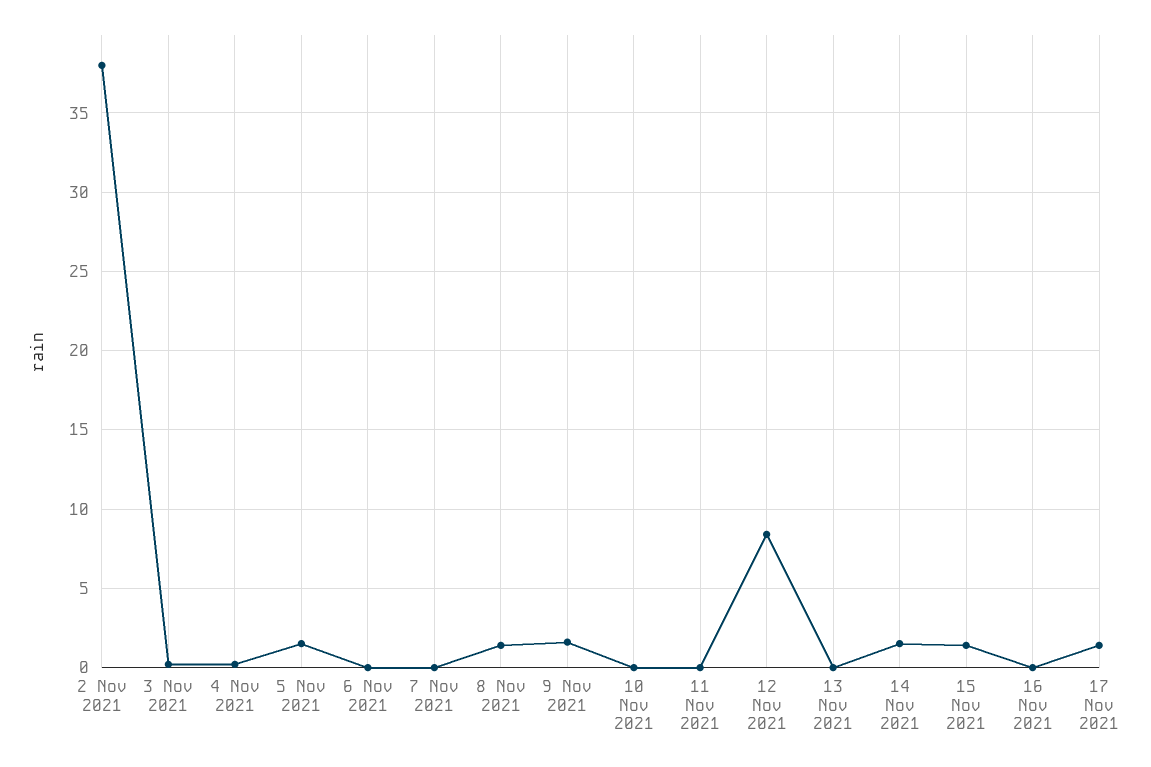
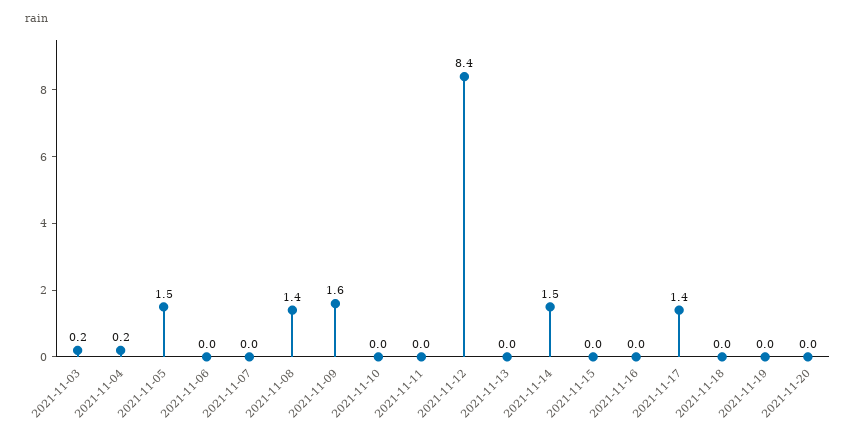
2 Nov 2021: 38 -> none
15 Nov 2021: 1.5 -> 0
2021-11-18: none -> 0
2021-11-19: none -> 0
2021-11-20: none -> 0

